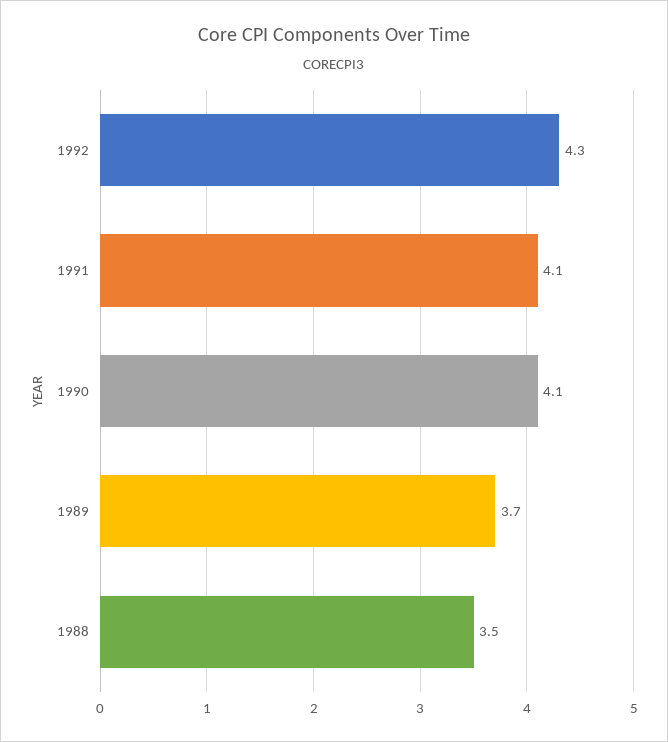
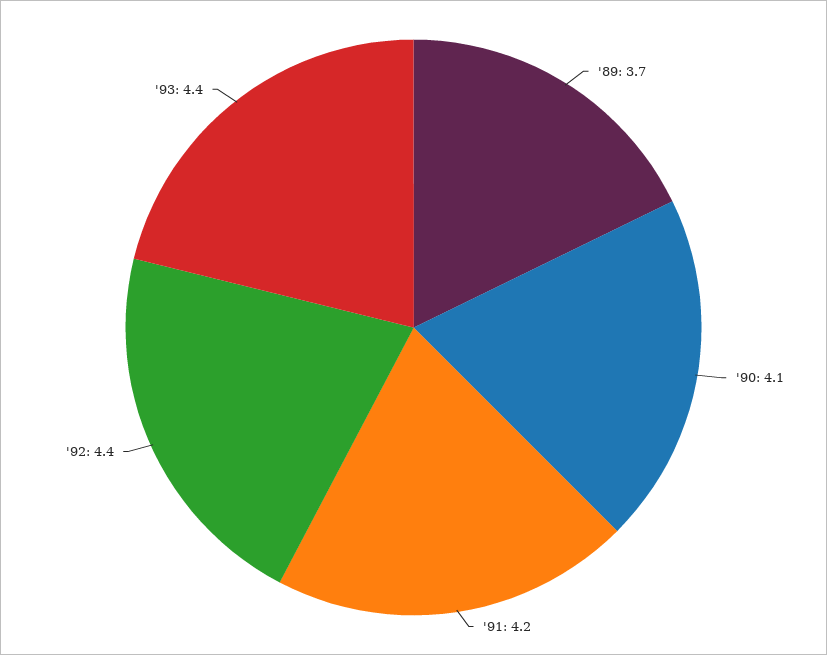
1992: 4.3 -> 4.4
1991: 4.1 -> 4.2
1988: 3.5 -> none
'93: none -> 4.4

